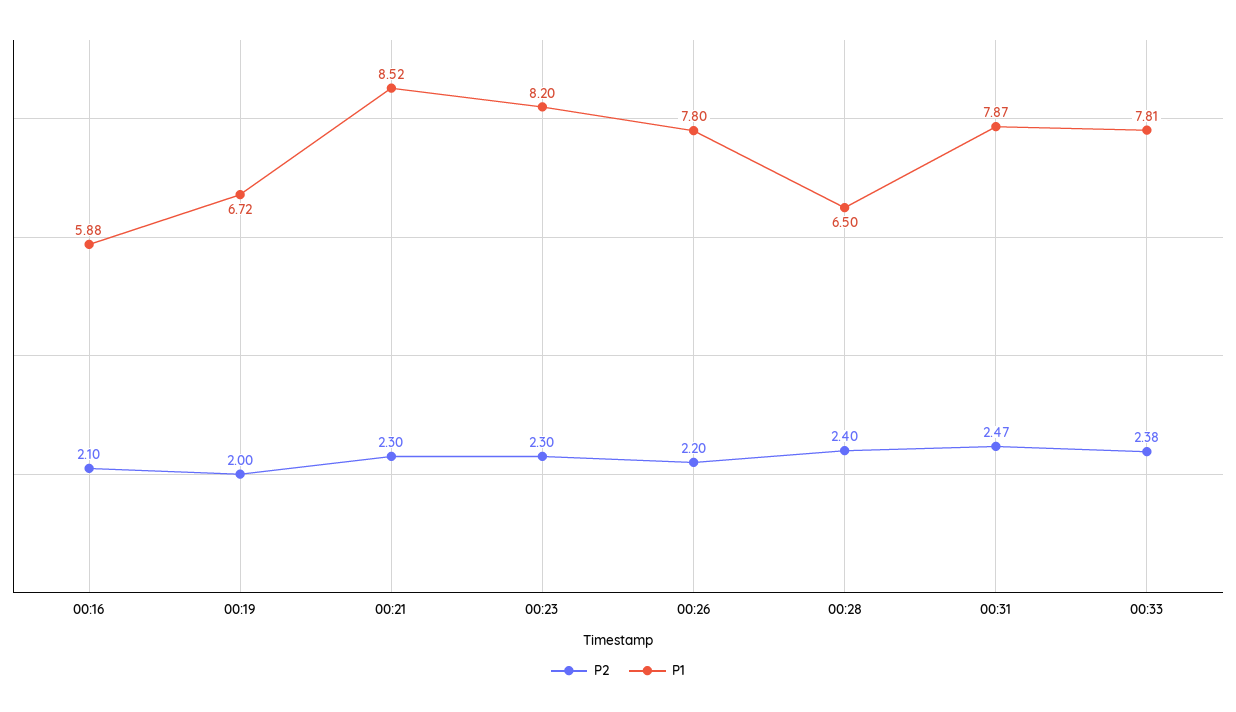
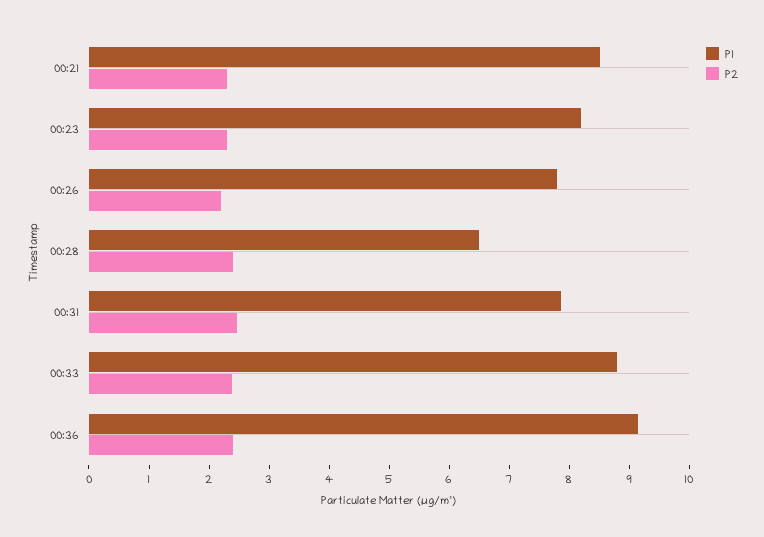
P2, 00:16: 2.1 -> none
P1, 00:16: 5.88 -> none
P2, 00:19: 2 -> none
P1, 00:19: 6.72 -> none
P1, 00:33: 7.81 -> 8.8
P1, 00:36: none -> 9.2
P2, 00:36: none -> 2.4

